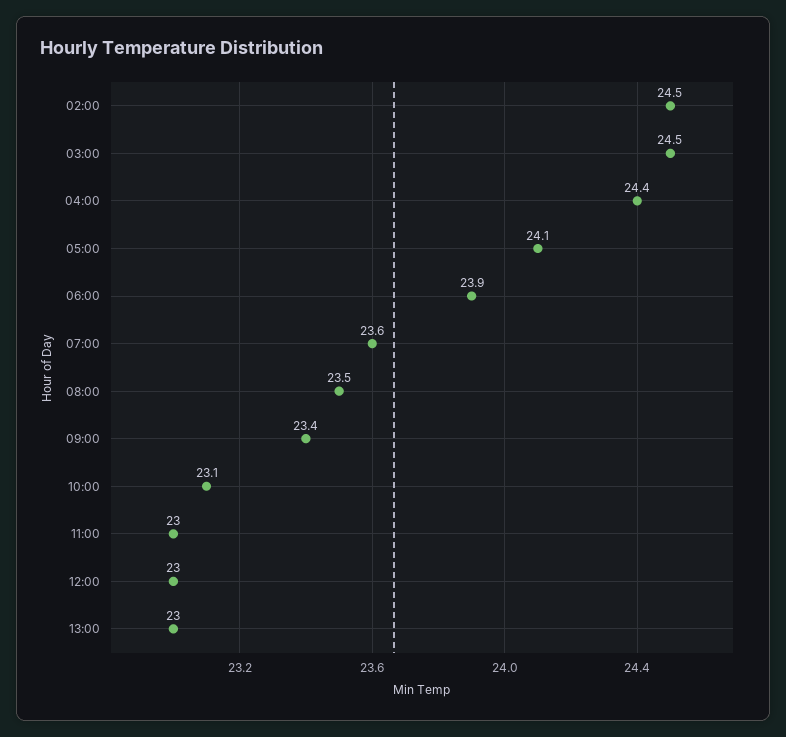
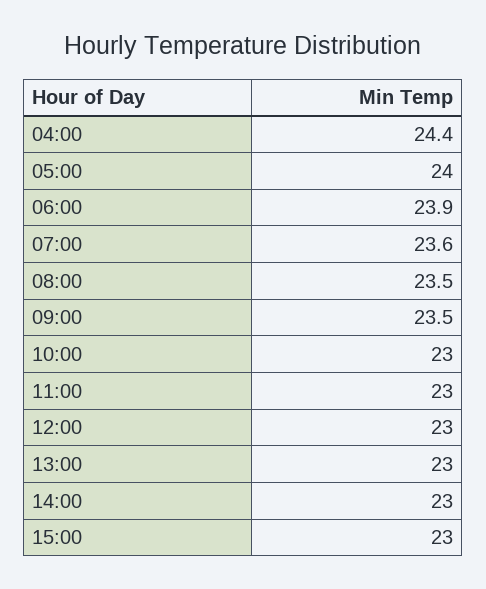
02:00: 24.5 -> none
03:00: 24.5 -> none
05:00: 24.1 -> 24
09:00: 23.4 -> 23.5
10:00: 23.1 -> 23
14:00: none -> 23
15:00: none -> 23

